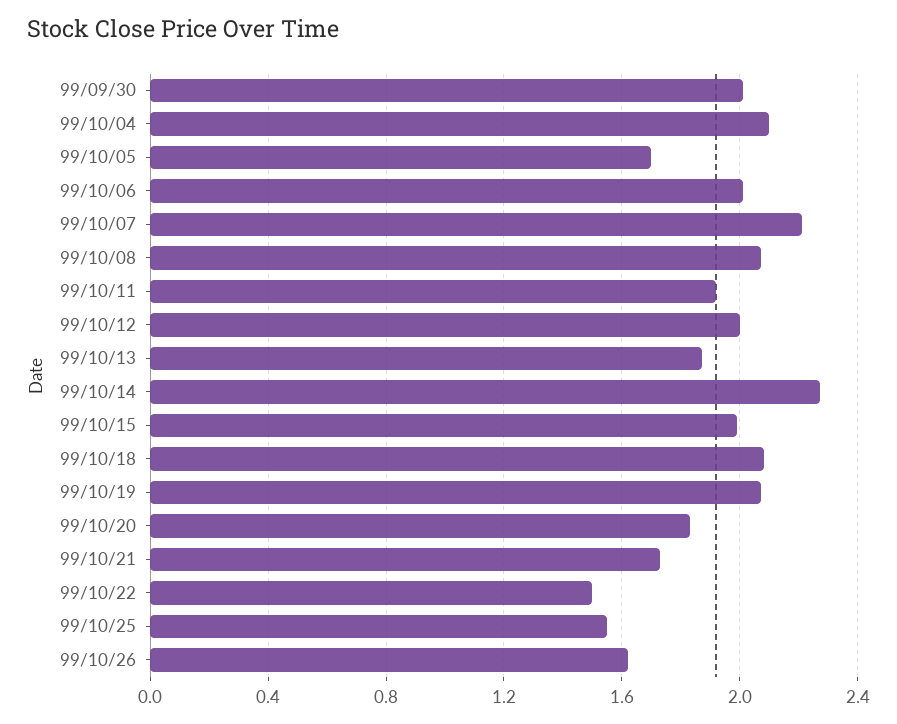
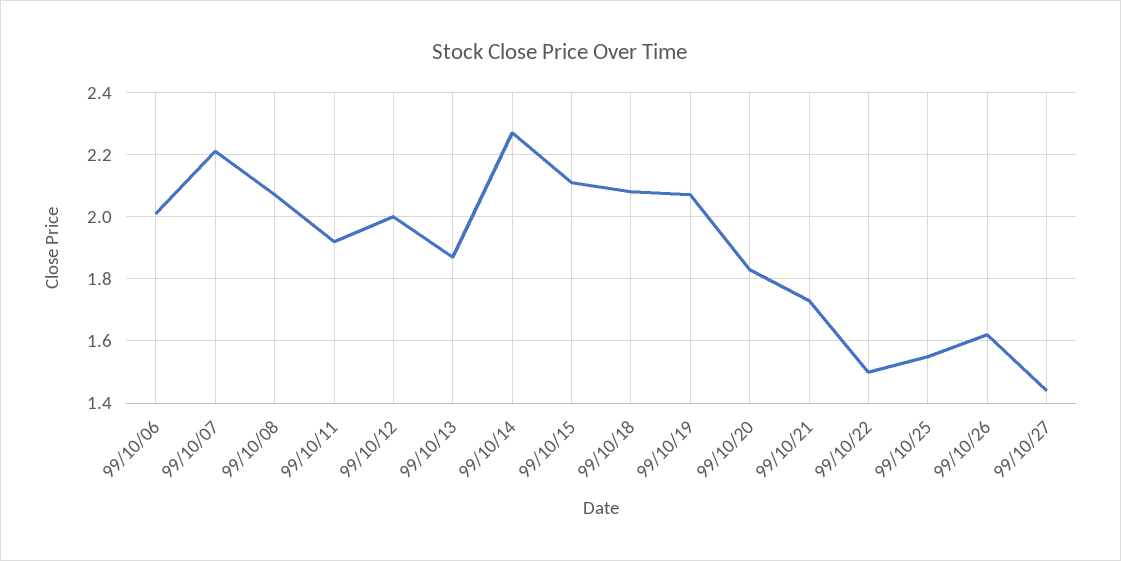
99/09/30: 2 -> none
99/10/04: 2.1 -> none
99/10/05: 1.7 -> none
99/10/15: 2 -> 2.1
99/10/27: none -> 1.45

